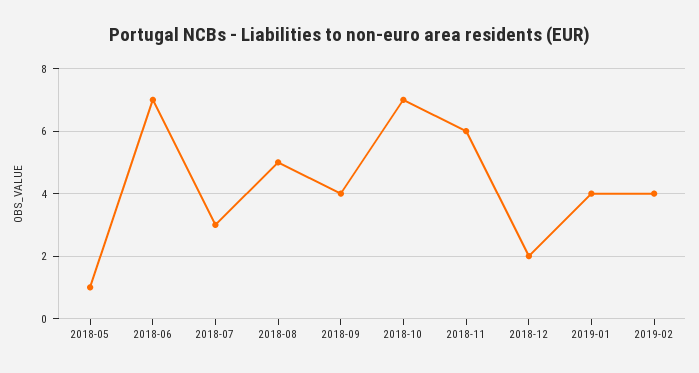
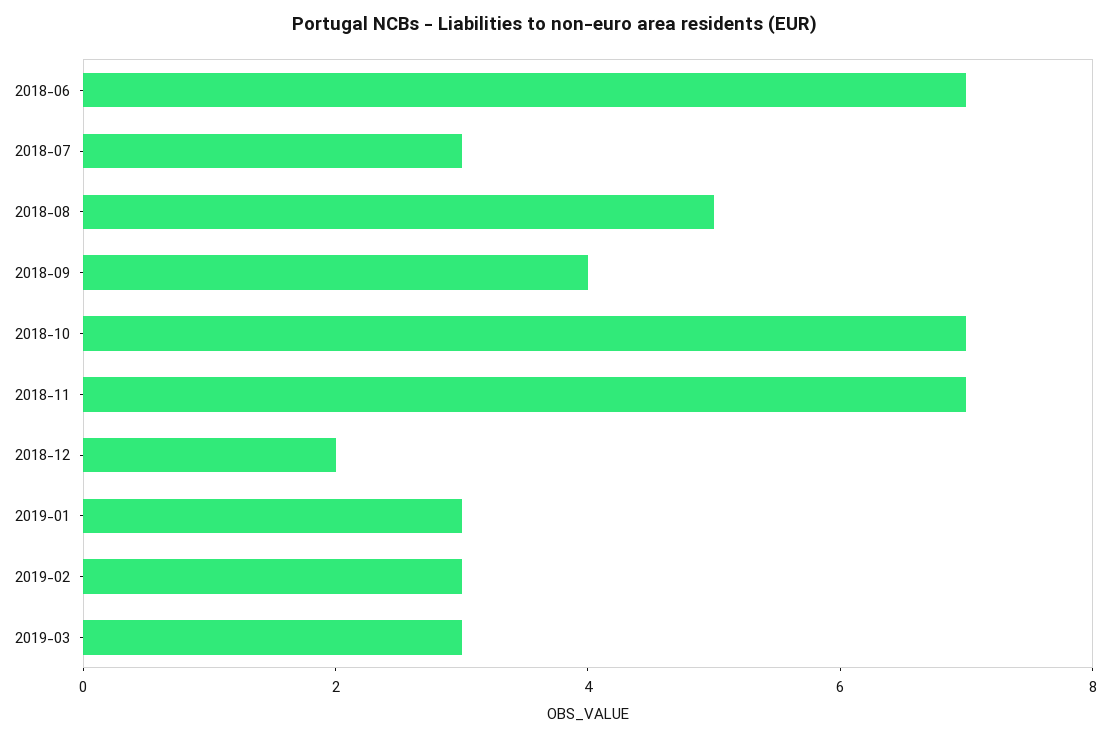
2018-05: 1 -> none
2018-11: 6 -> 7
2019-01: 4 -> 3
2019-02: 4 -> 3
2019-03: none -> 3

